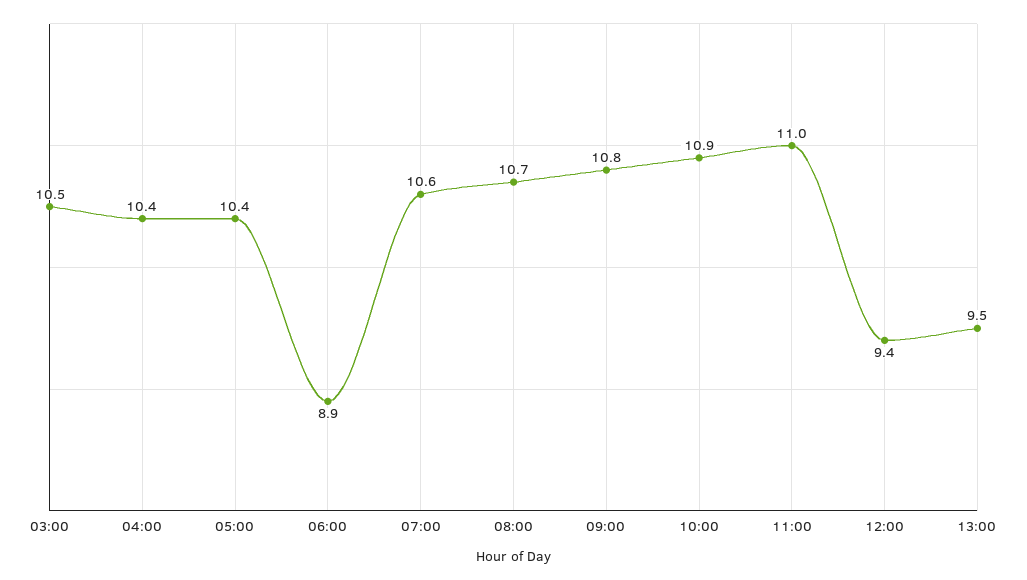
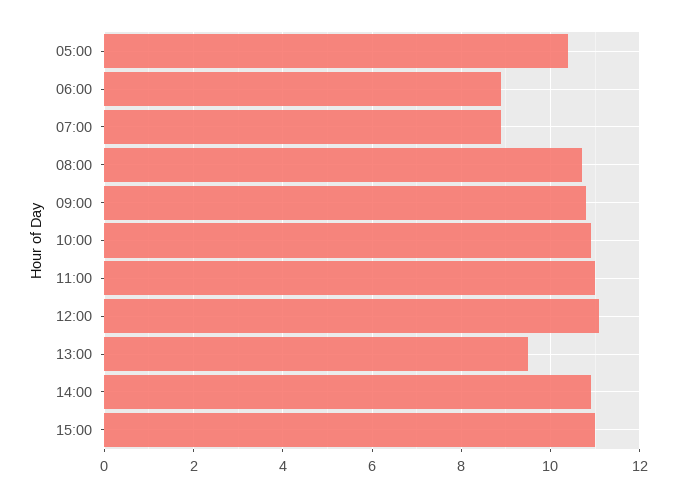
03:00: 10.5 -> none
04:00: 10.4 -> none
07:00: 10.6 -> 9
12:00: 9.4 -> 11
14:00: none -> 11
15:00: none -> 11

